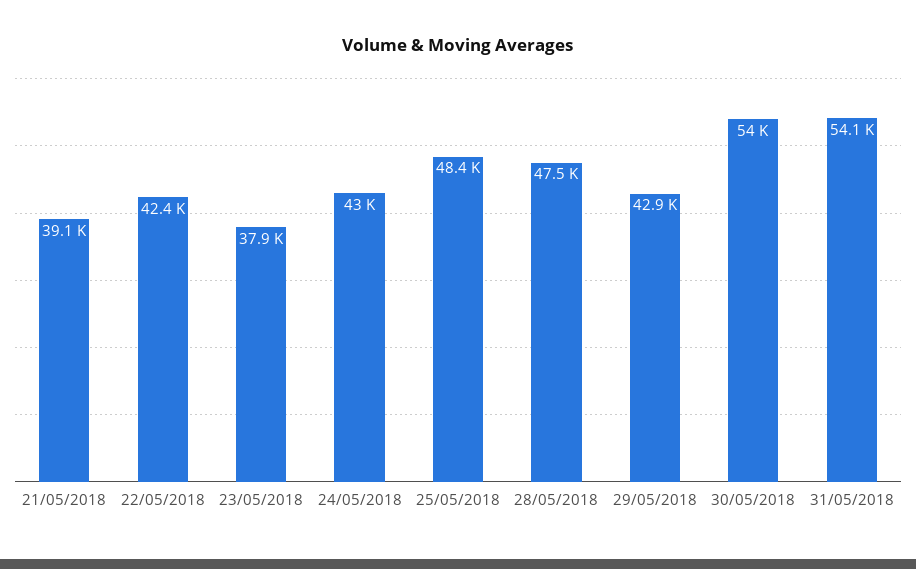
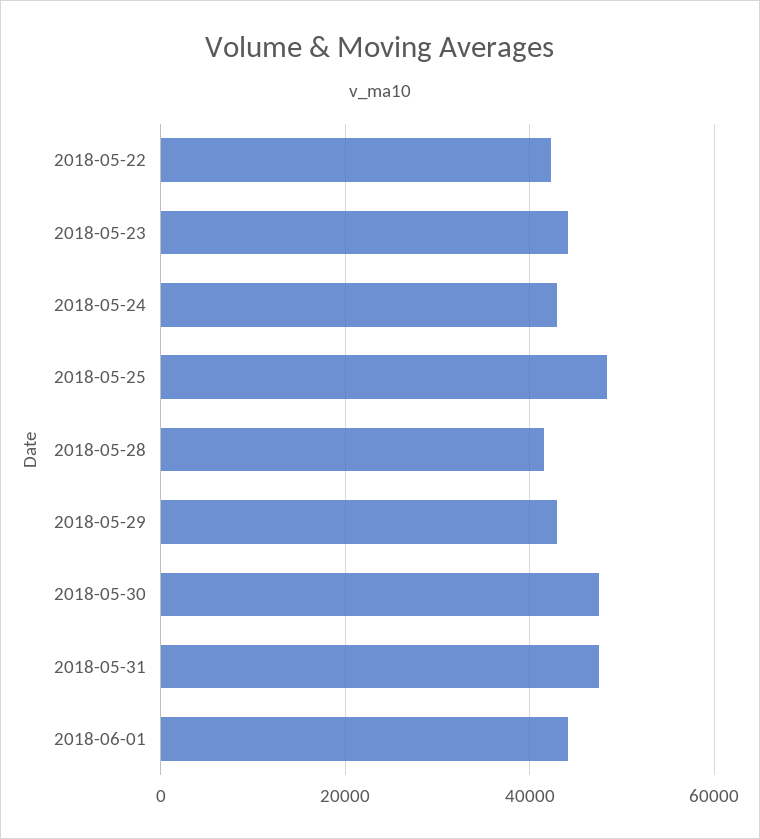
21/05/2018: 39100 -> none
23/05/2018: 37900 -> 44000
28/05/2018: 47500 -> 42000
30/05/2018: 54000 -> 48000
31/05/2018: 54100 -> 48000
2018-06-01: none -> 44000

